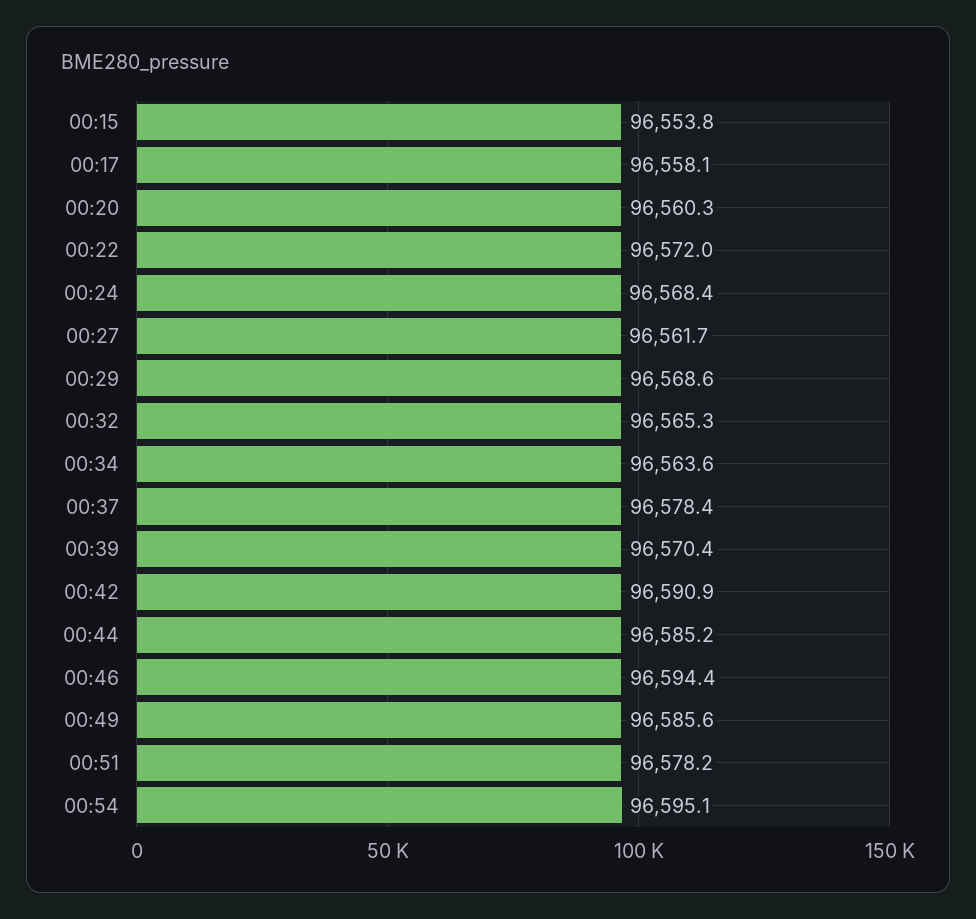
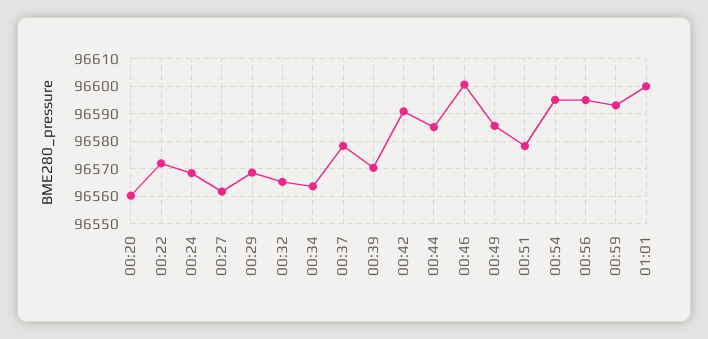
00:15: 96553.8 -> none
00:17: 96558.1 -> none
00:46: 96594.4 -> 96600
00:56: none -> 96595
00:59: none -> 96592.5
01:01: none -> 96600

